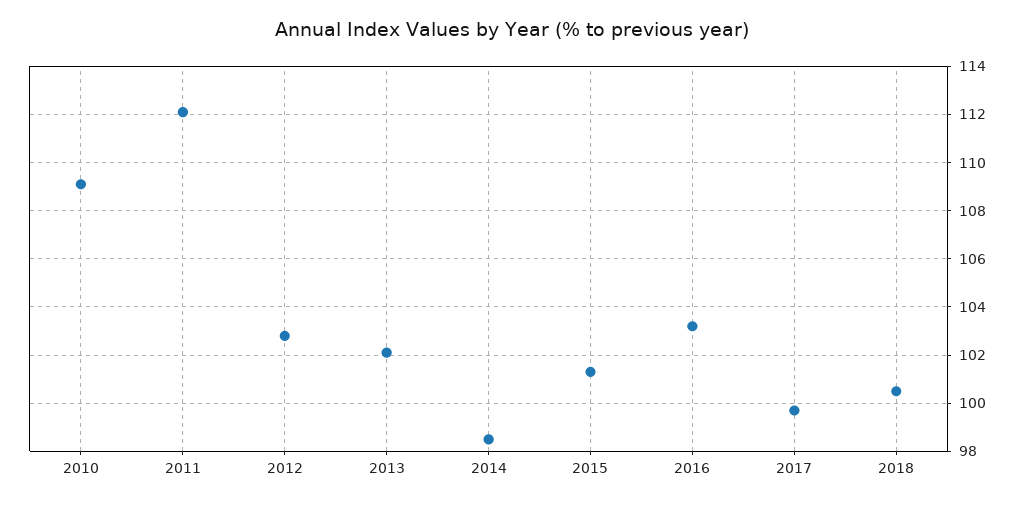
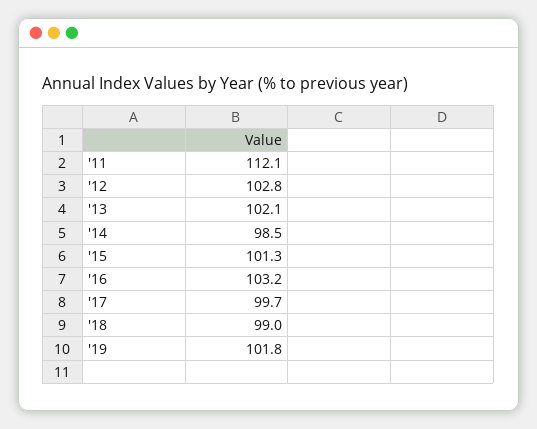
2010: 109 -> none
2018: 100.5 -> 99
'19: none -> 101.8

